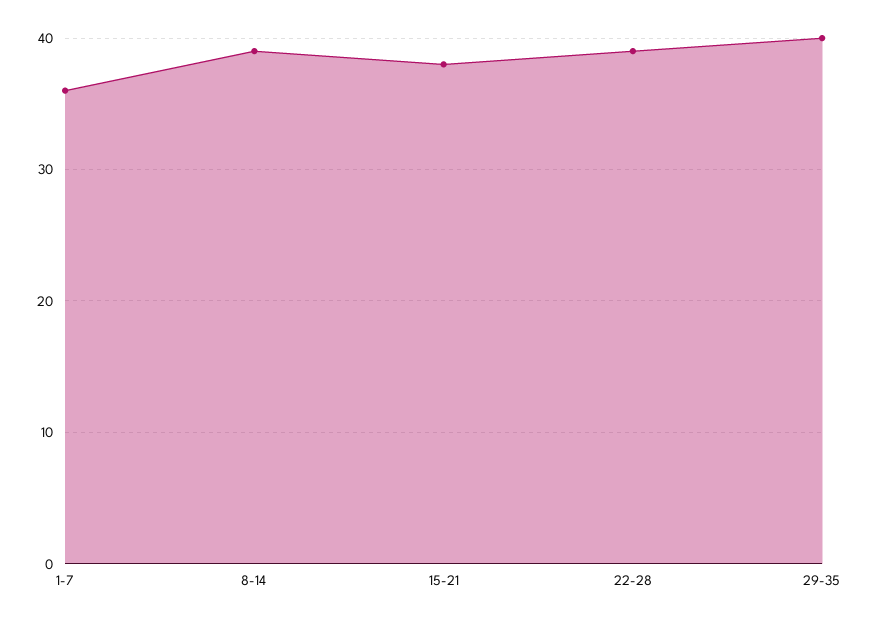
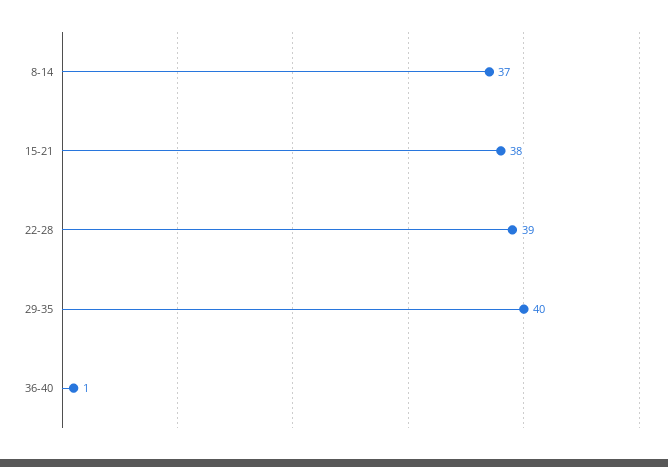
1-7: 36 -> none
8-14: 39 -> 37
36-40: none -> 1

